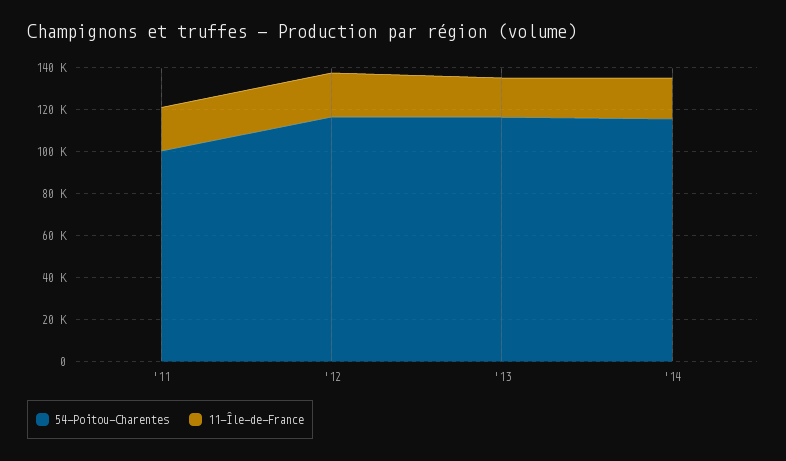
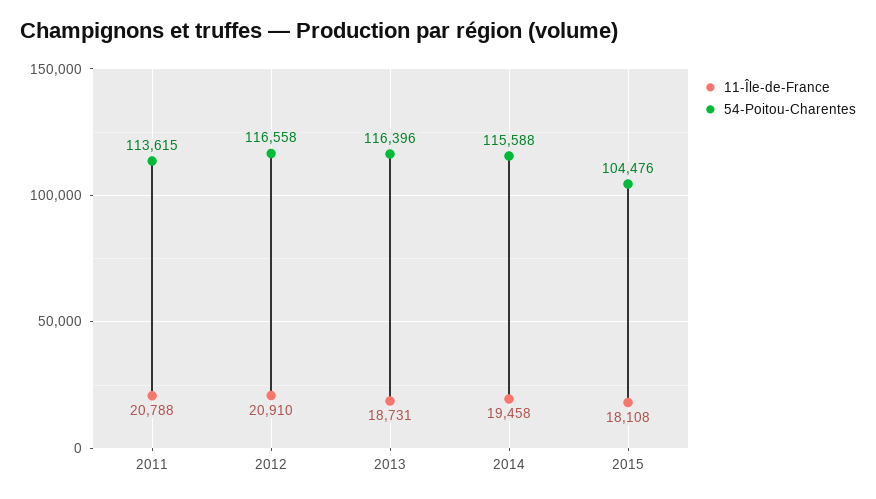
54-Poitou-Charentes, '11: 100000 -> 113615
11-Île-de-France, 2015: none -> 18108
54-Poitou-Charentes, 2015: none -> 104476

